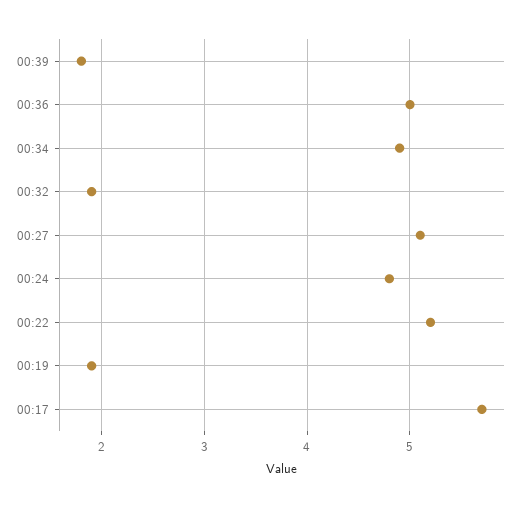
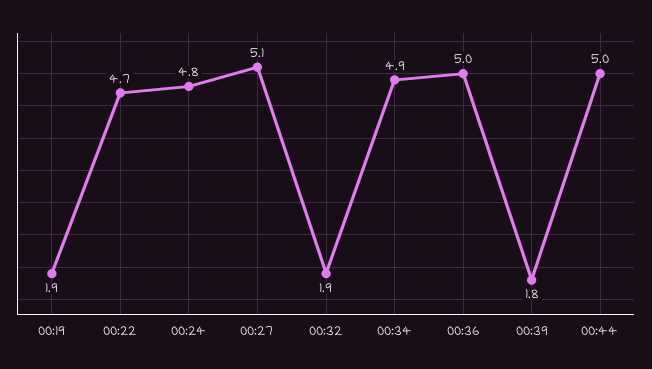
00:22: 5.2 -> 4.7
00:17: 5.7 -> none
00:44: none -> 5

